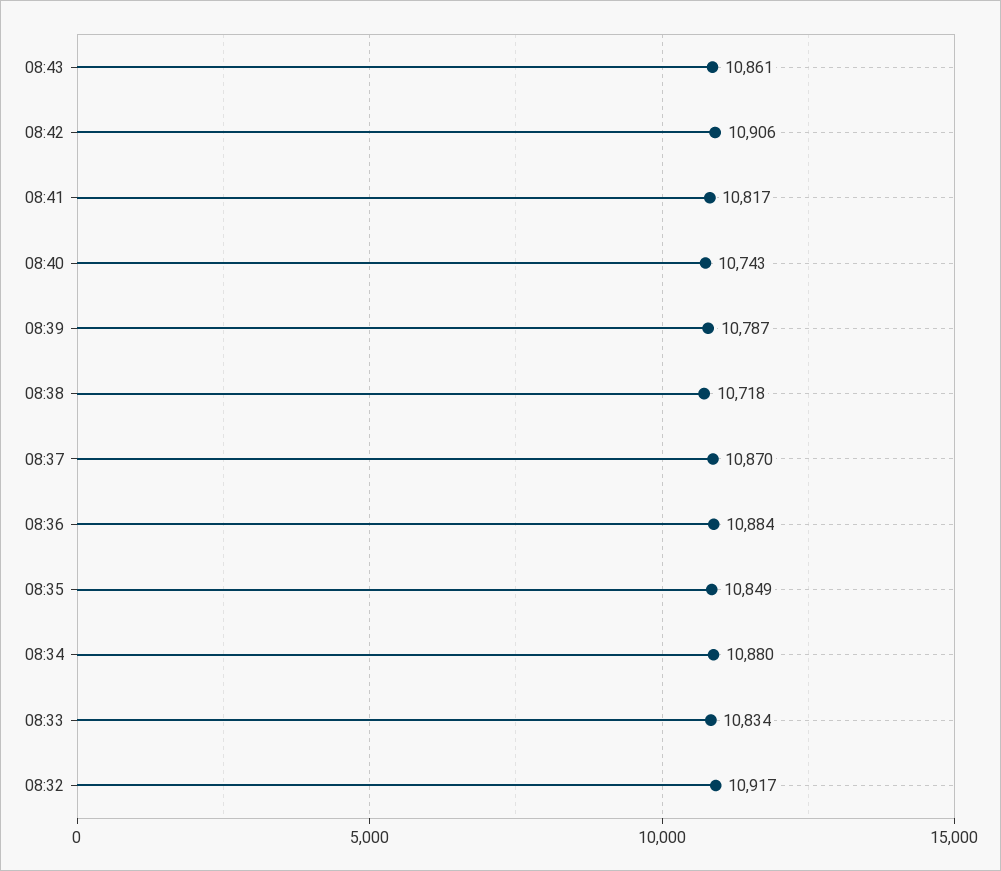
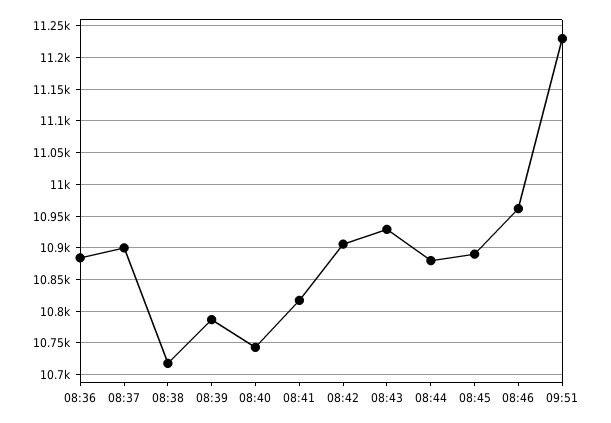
08:43: 10861 -> 10930
08:37: 10870 -> 10900
08:35: 10849 -> none
08:34: 10880 -> none
08:33: 10834 -> none
08:32: 10917 -> none
08:44: none -> 10880
08:45: none -> 10890
08:46: none -> 10960
09:51: none -> 11230

